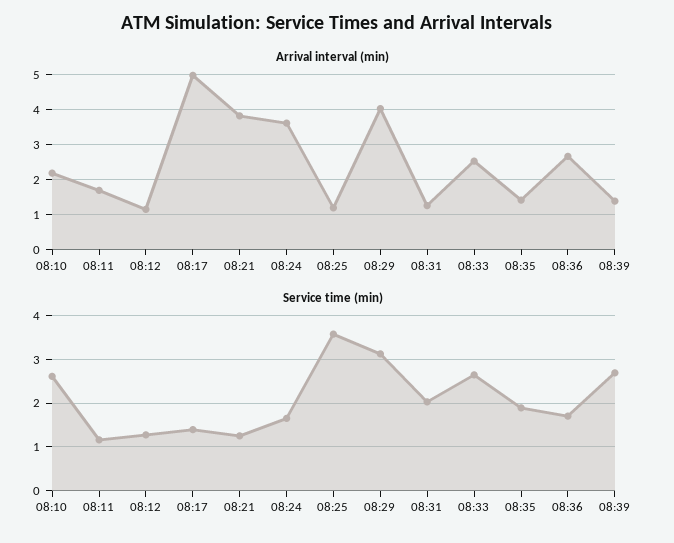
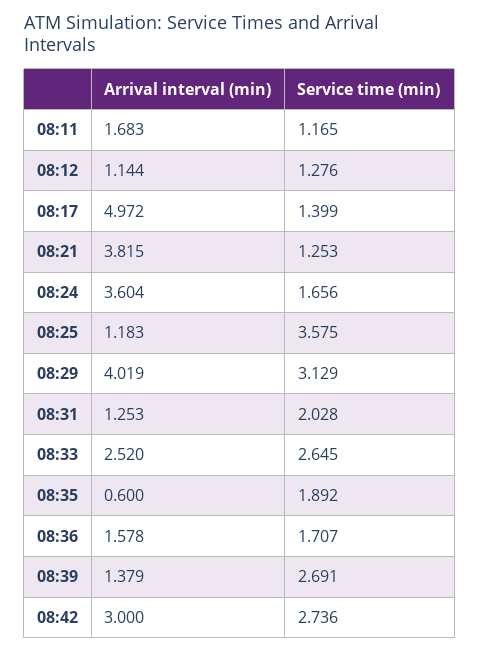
Arrival interval (min), 08:10: 2.2 -> none
Arrival interval (min), 08:35: 1.4 -> 0.6
Arrival interval (min), 08:36: 2.6 -> 1.578
Service time (min), 08:10: 2.6 -> none
Arrival interval (min), 08:42: none -> 3
Service time (min), 08:42: none -> 2.736

